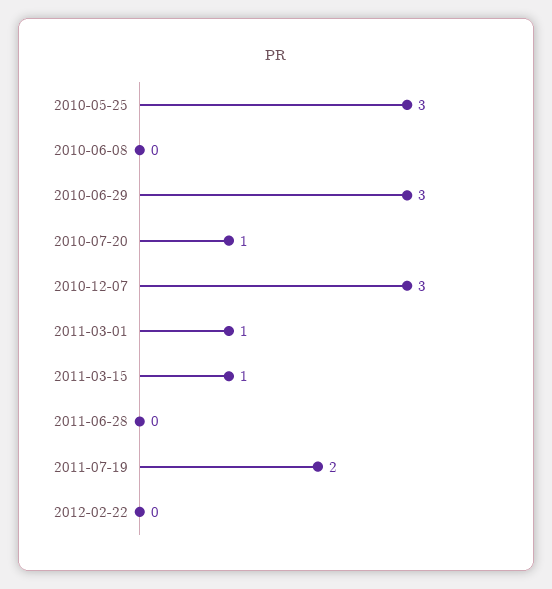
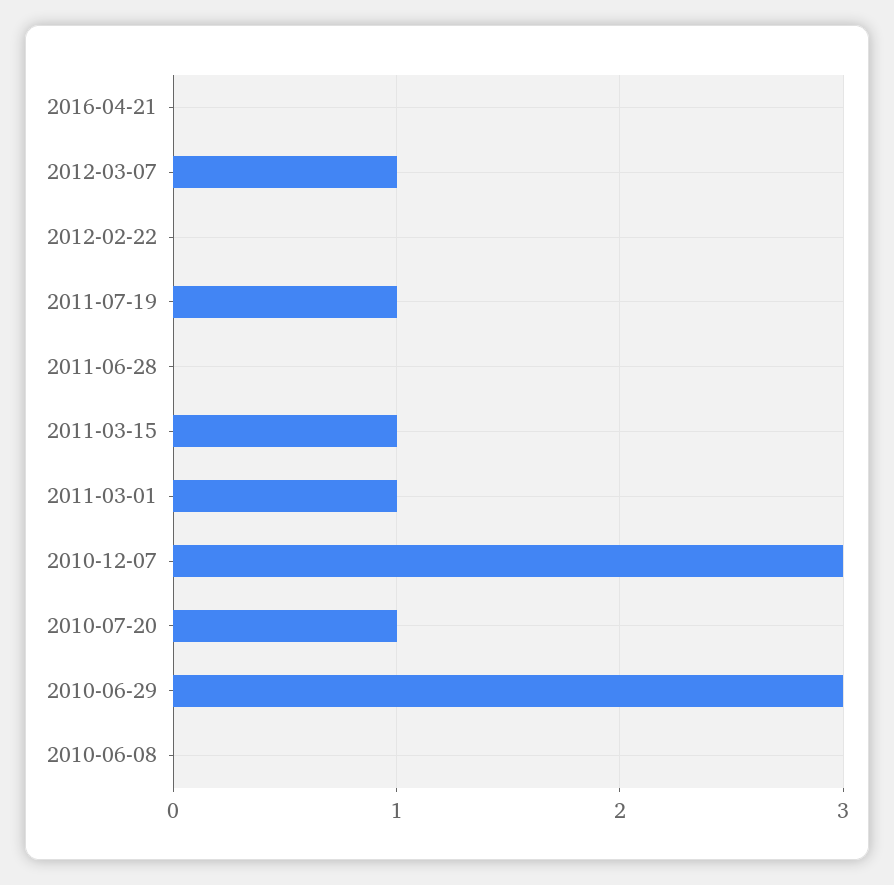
2010-05-25: 3 -> none
2011-07-19: 2 -> 1
2016-04-21: none -> 0
2012-03-07: none -> 1

